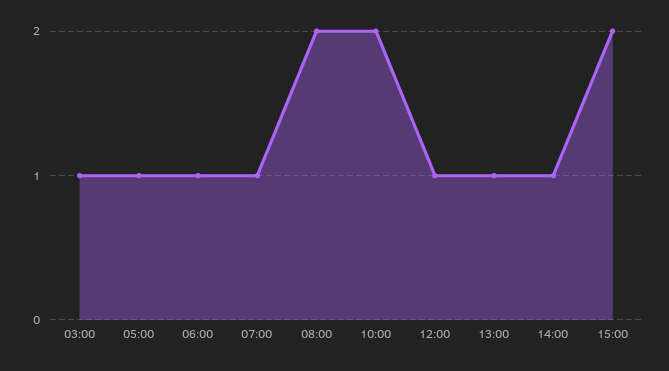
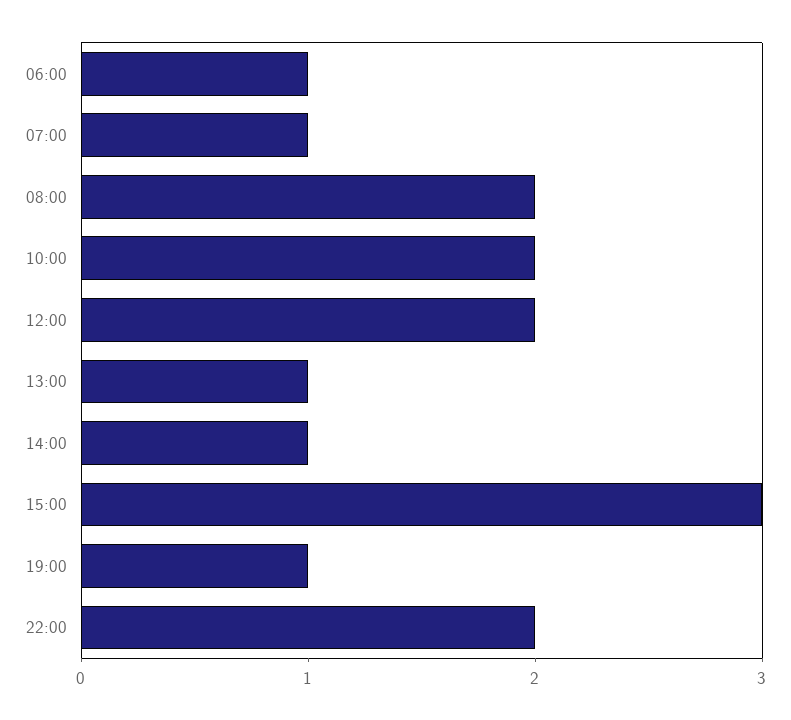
03:00: 1 -> none
05:00: 1 -> none
12:00: 1 -> 2
15:00: 2 -> 3
19:00: none -> 1
22:00: none -> 2

